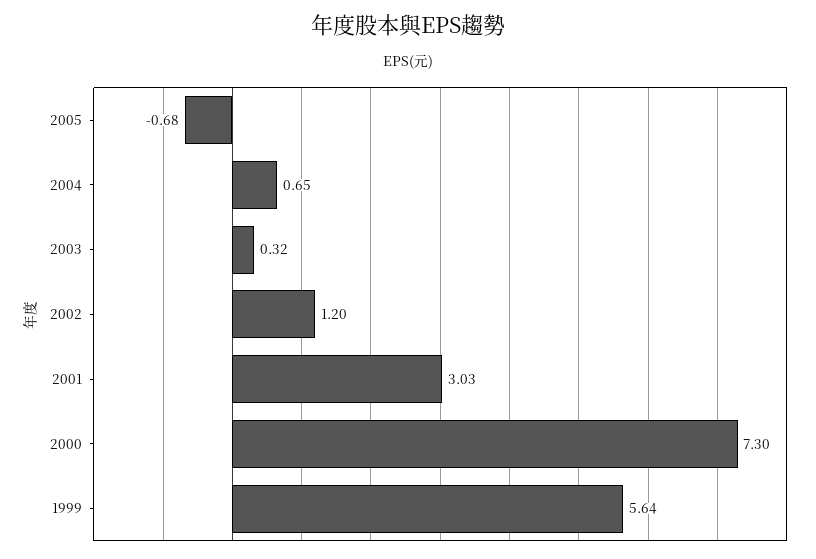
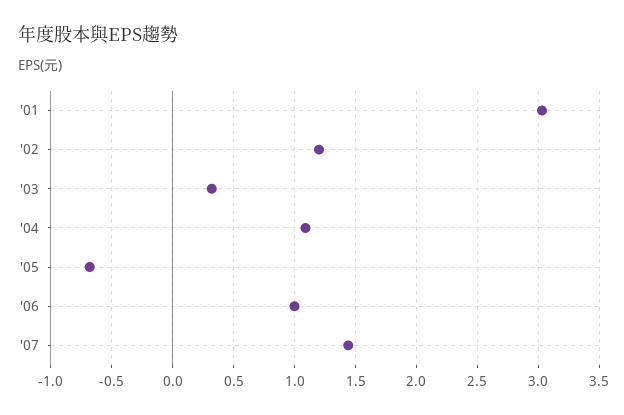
2004: 0.65 -> 1.1
2000: 7.3 -> none
1999: 5.64 -> none
'06: none -> 1
'07: none -> 1.45

